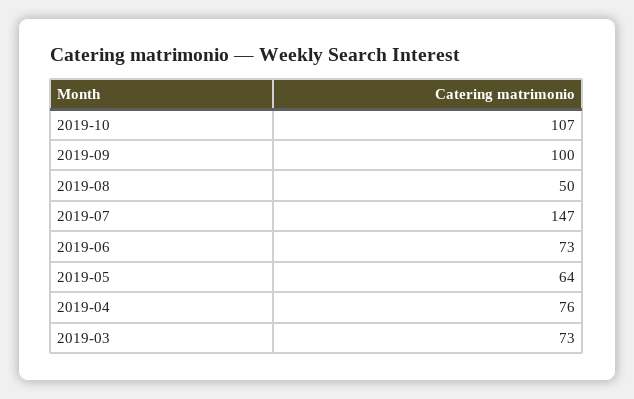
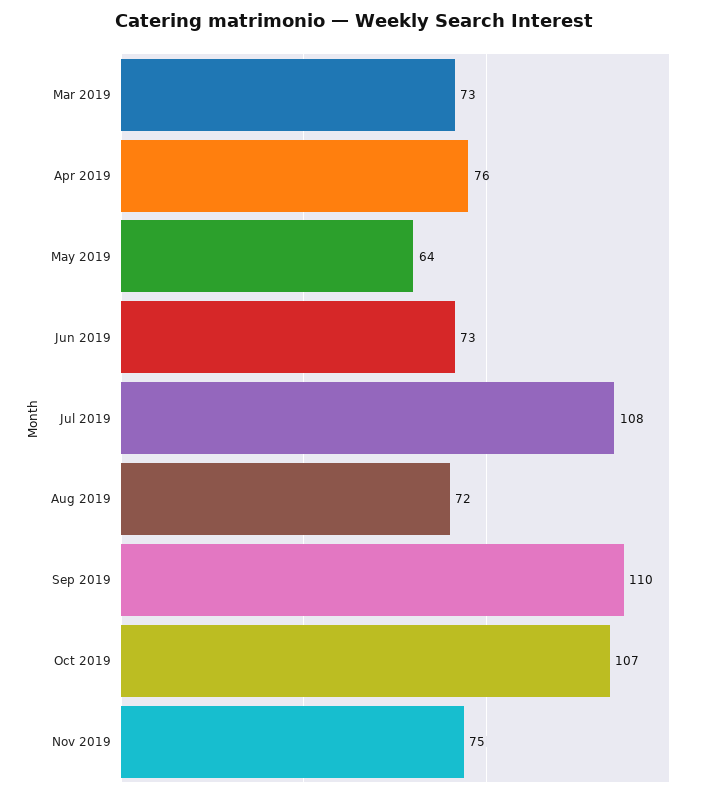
2019-09: 100 -> 110
2019-08: 50 -> 72
2019-07: 147 -> 108
Nov 2019: none -> 75

